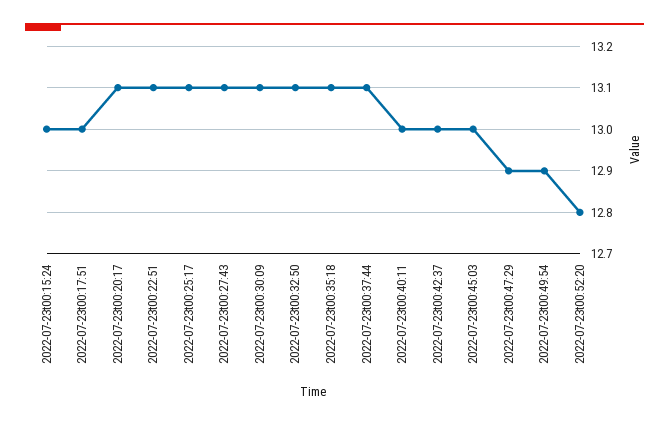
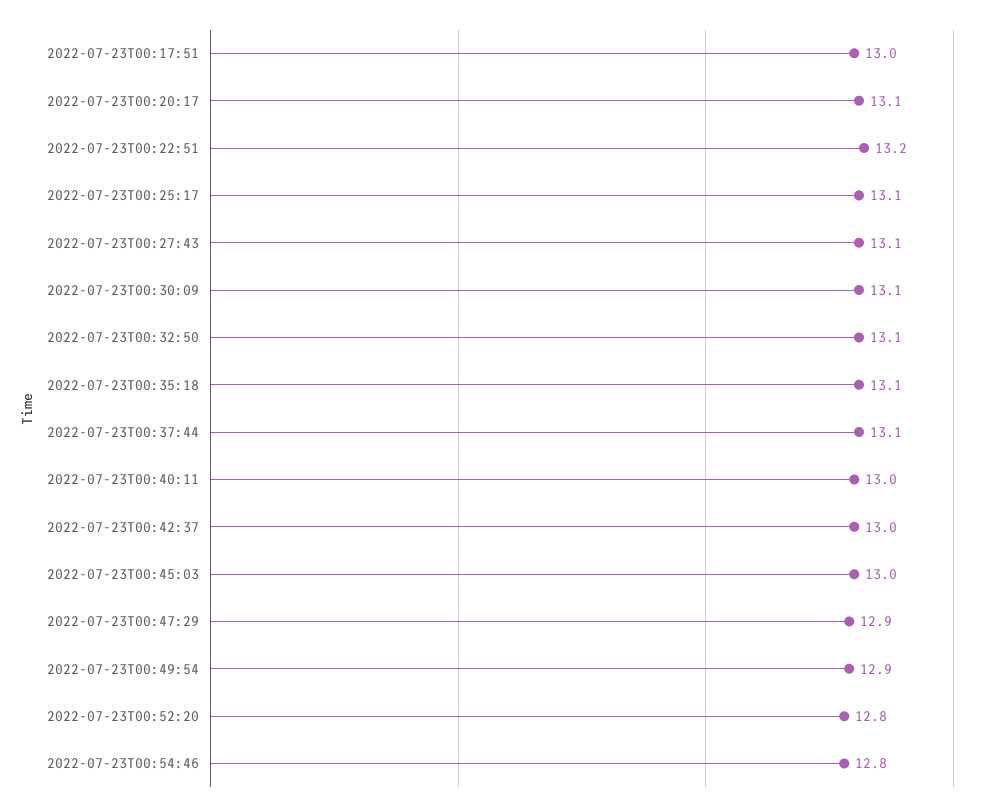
2022-07-23t00:15:24: 13 -> none
2022-07-23t00:22:51: 13.1 -> 13.2
2022-07-23T00:54:46: none -> 12.8

